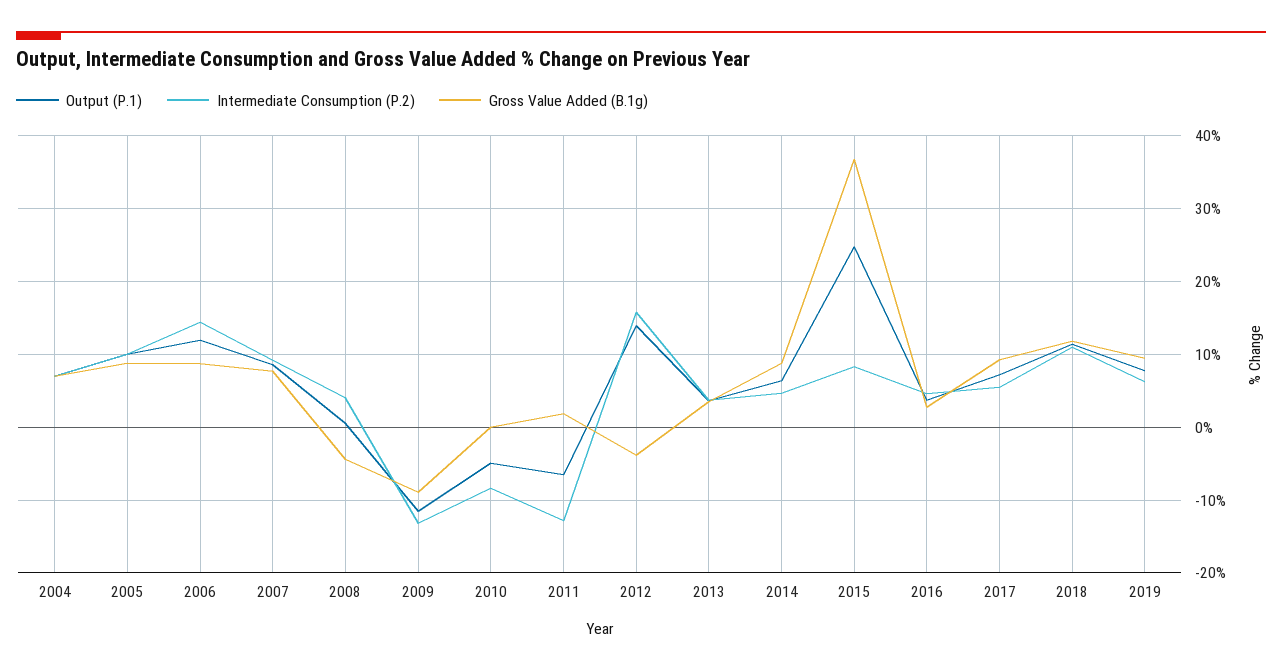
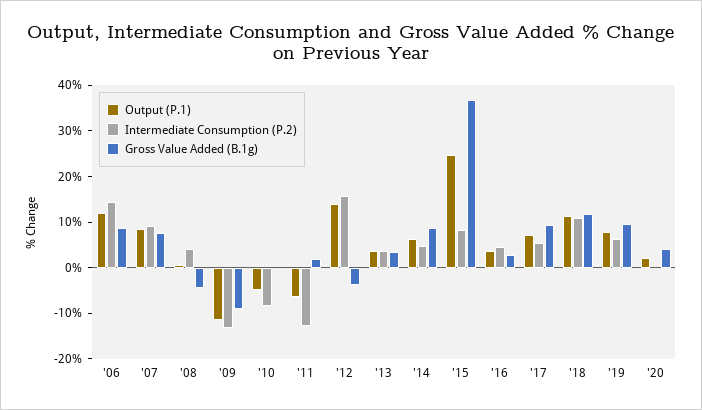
Output (P.1), 2004: 7 -> none
Intermediate Consumption (P.2), 2004: 7 -> none
Gross Value Added (B.1g), 2004: 7 -> none
Output (P.1), 2005: 10 -> none
Intermediate Consumption (P.2), 2005: 10 -> none
Gross Value Added (B.1g), 2005: 9 -> none
Output (P.1), '20: none -> 2
Intermediate Consumption (P.2), '20: none -> 0
Gross Value Added (B.1g), '20: none -> 4

